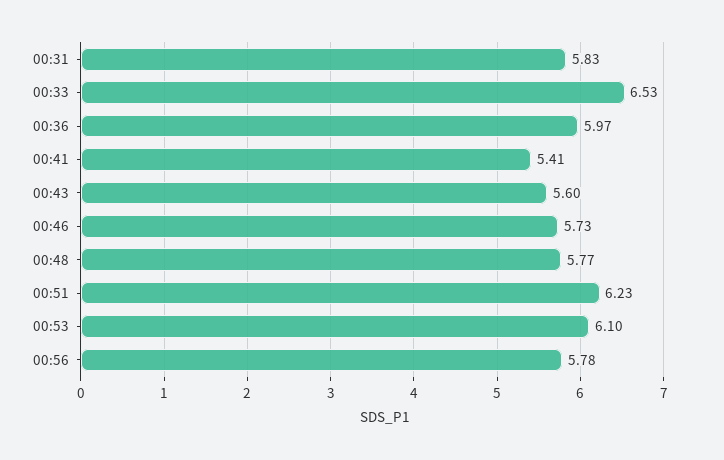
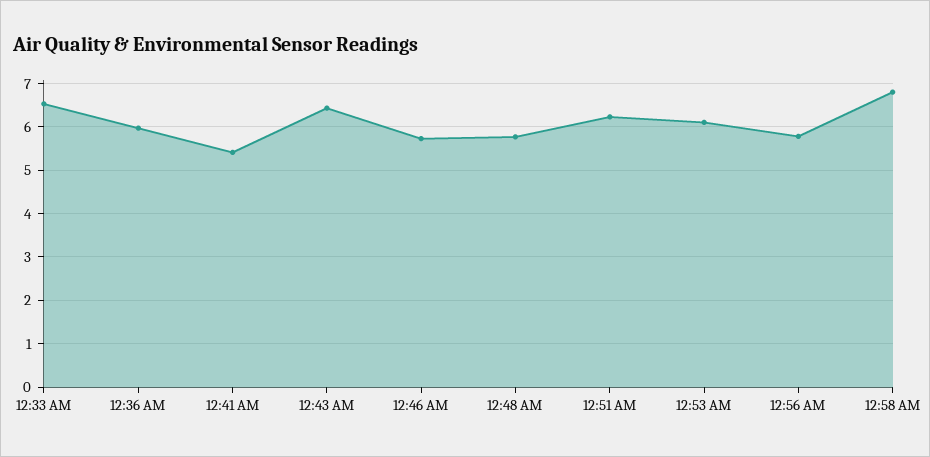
00:31: 5.83 -> none
00:43: 5.6 -> 6.4
12:58 AM: none -> 6.8

